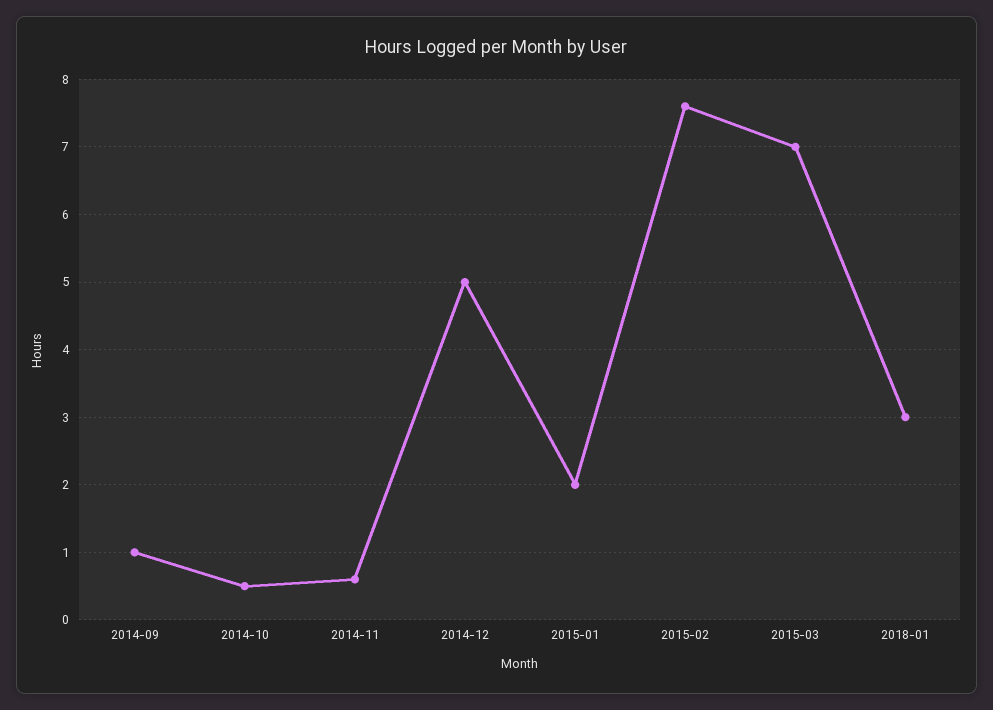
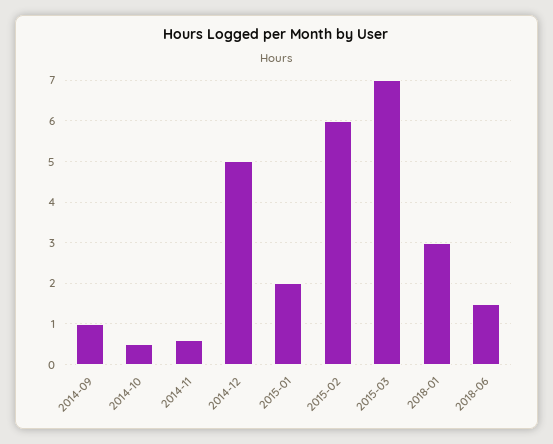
2015-02: 7.6 -> 6
2018-06: none -> 1.5

